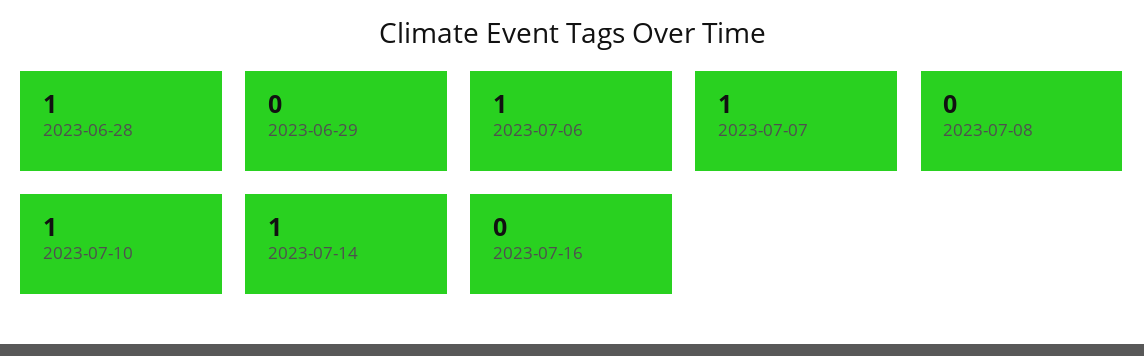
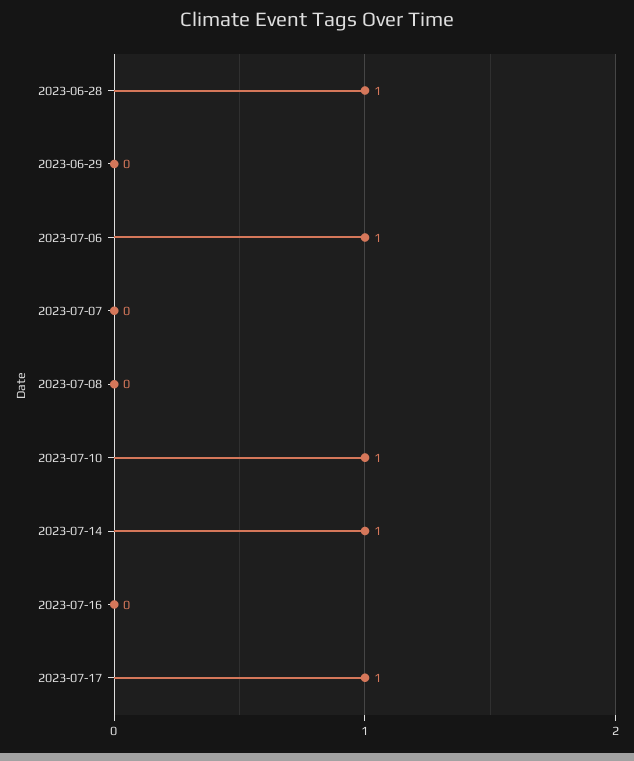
2023-07-07: 1 -> 0
2023-07-17: none -> 1

